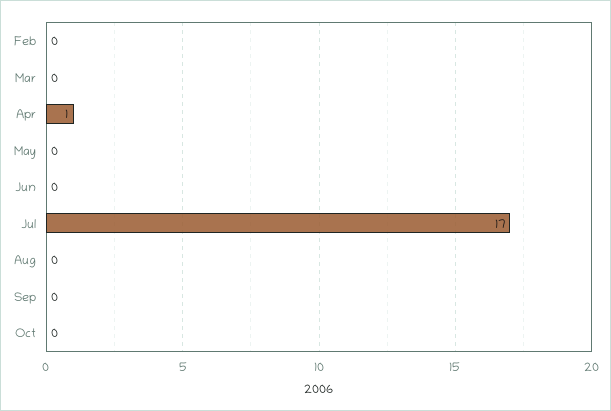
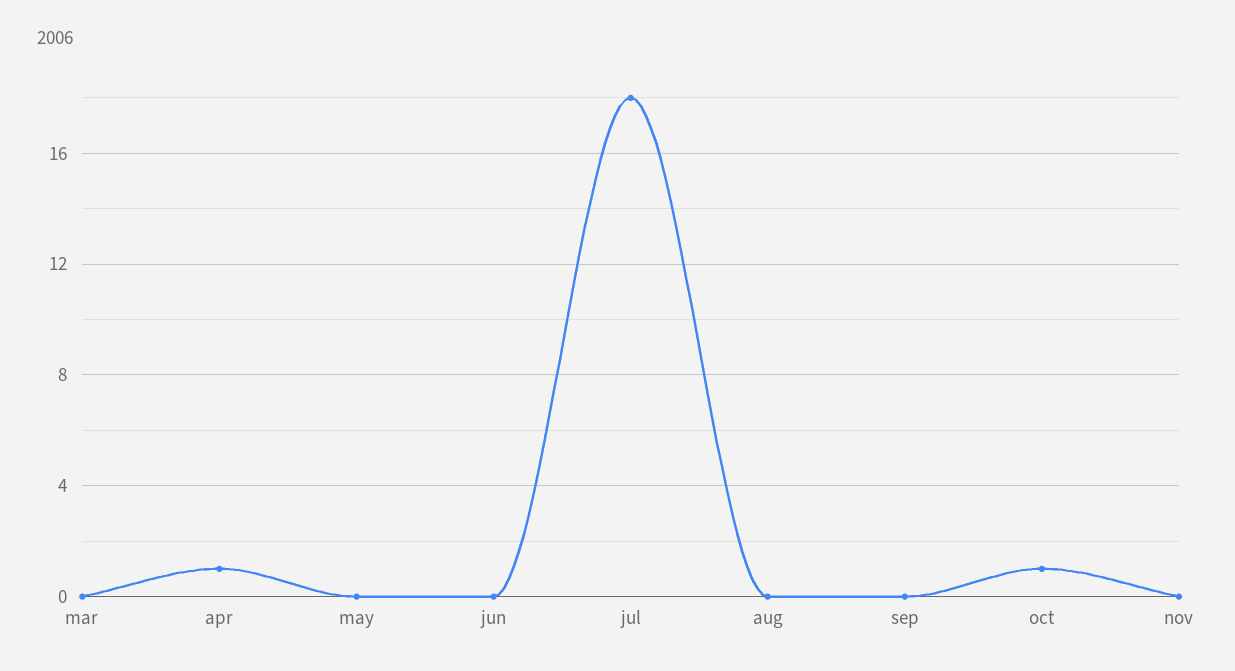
Feb: 0 -> none
Jul: 17 -> 18
Oct: 0 -> 1
nov: none -> 0

